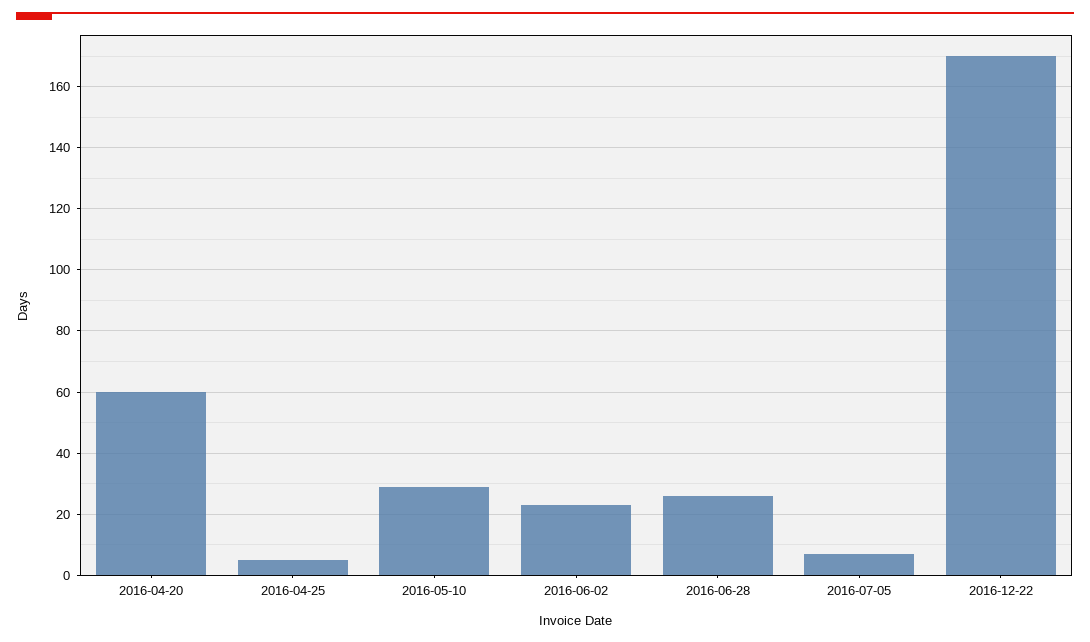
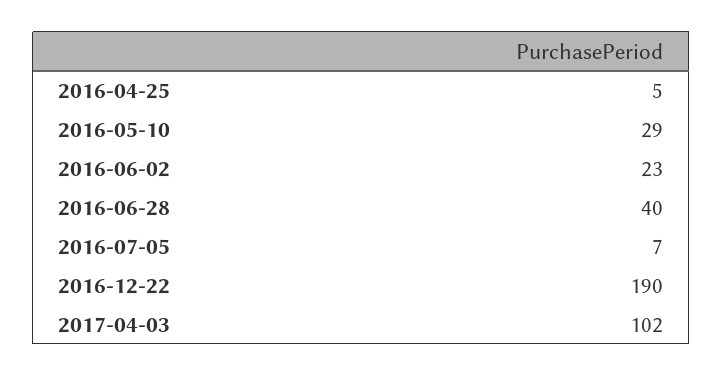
2016-04-20: 60 -> none
2016-06-28: 25 -> 40
2016-12-22: 170 -> 190
2017-04-03: none -> 102

